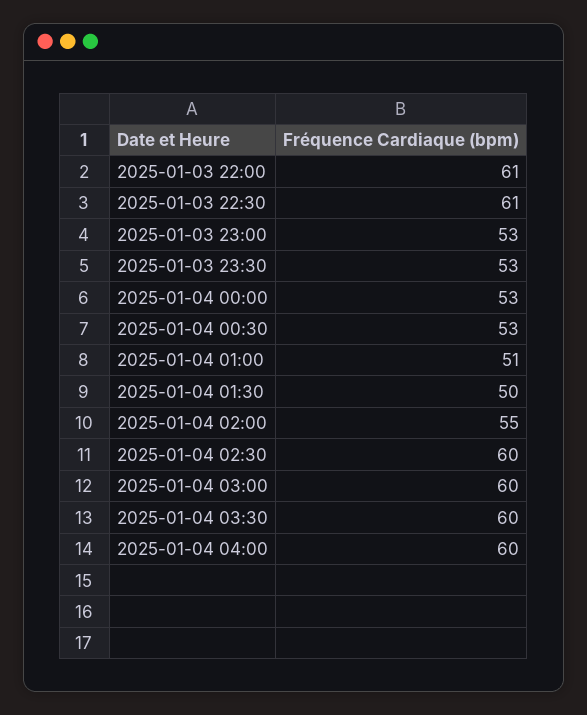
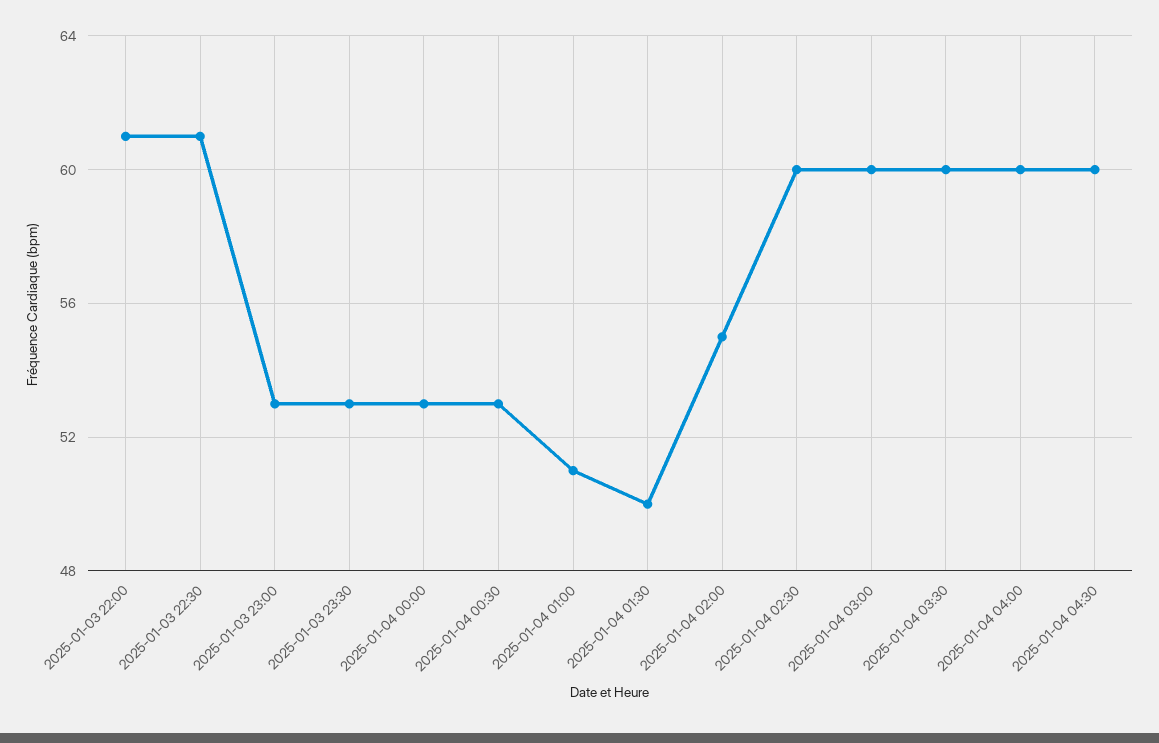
2025-01-04 04:30: none -> 60

